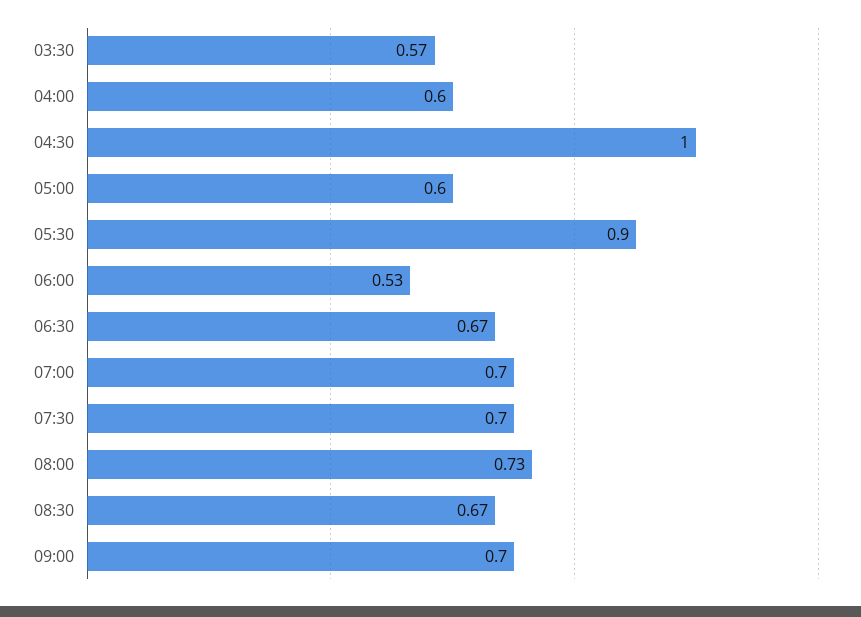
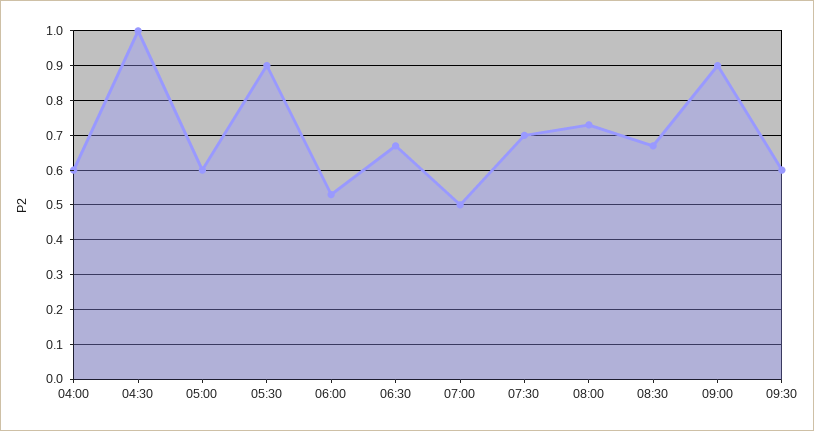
03:30: 0.57 -> none
07:00: 0.7 -> 0.5
09:00: 0.7 -> 0.9
09:30: none -> 0.6

